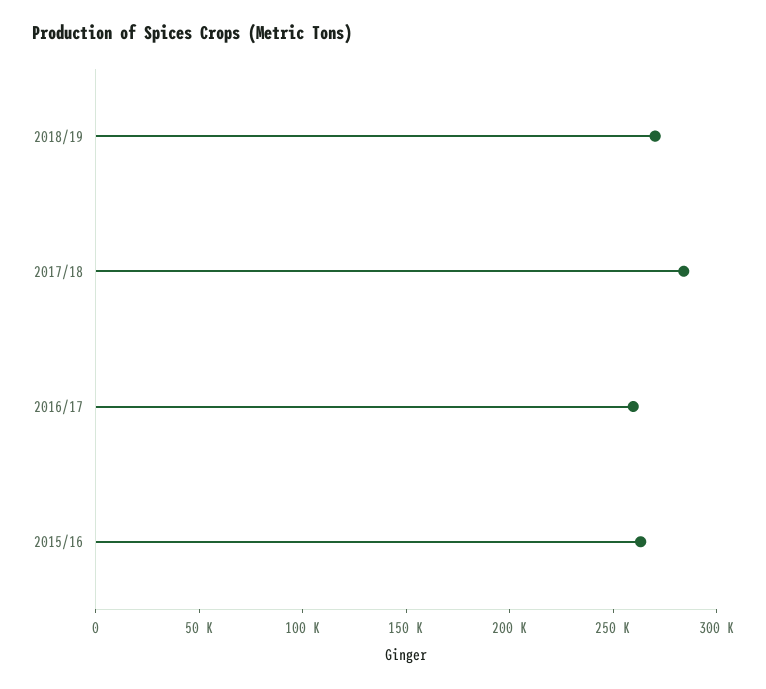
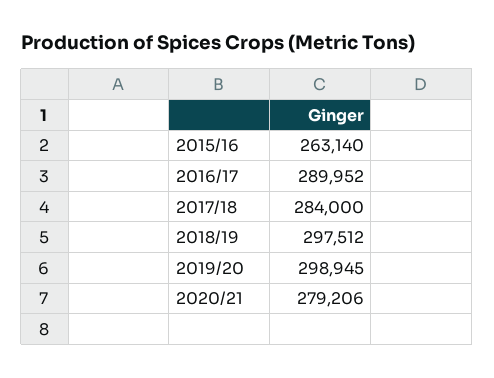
2018/19: 270000 -> 297512
2016/17: 260000 -> 289952
2019/20: none -> 298945
2020/21: none -> 279206

